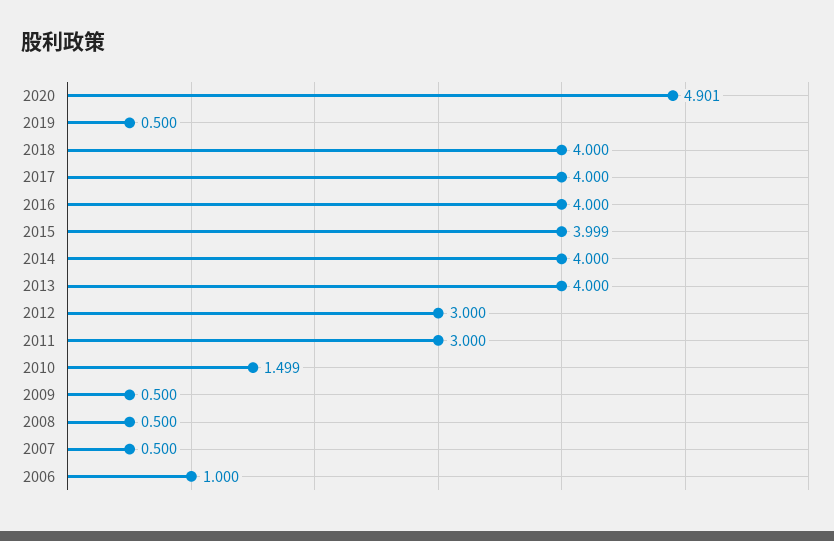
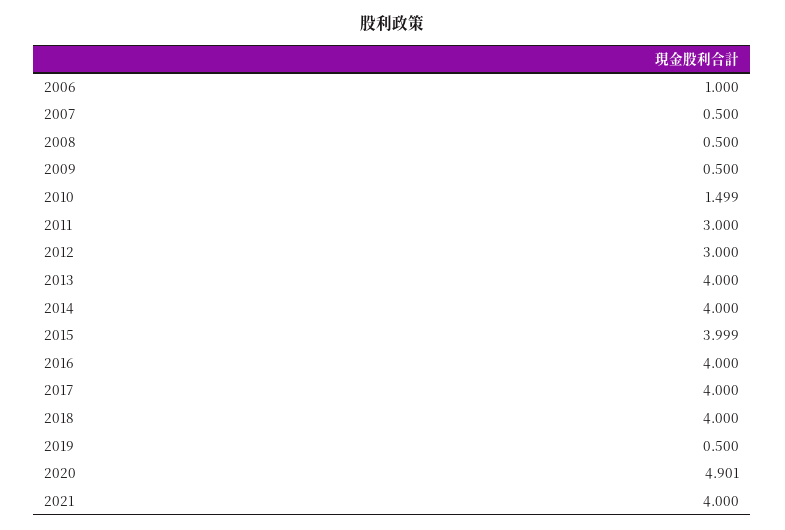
2021: none -> 4

